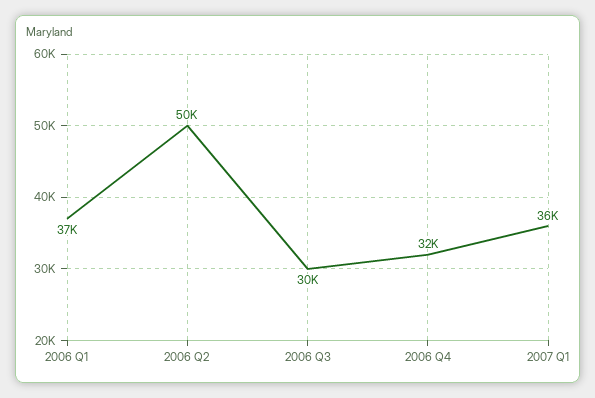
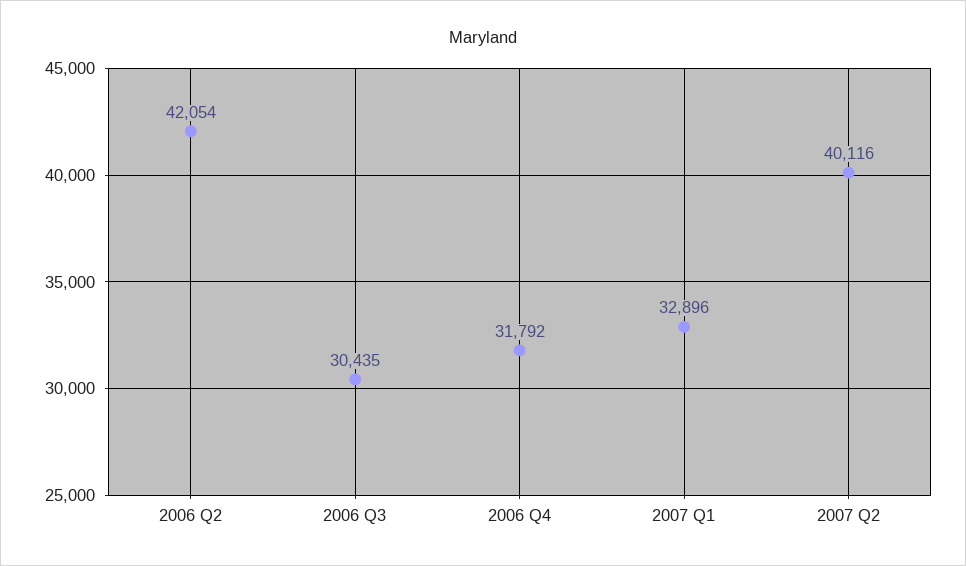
2006 Q1: 37000 -> none
2006 Q2: 50000 -> 42054
2007 Q1: 36000 -> 32896
2007 Q2: none -> 40116

